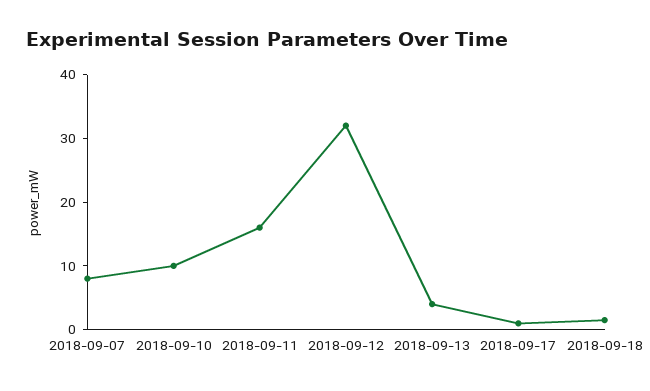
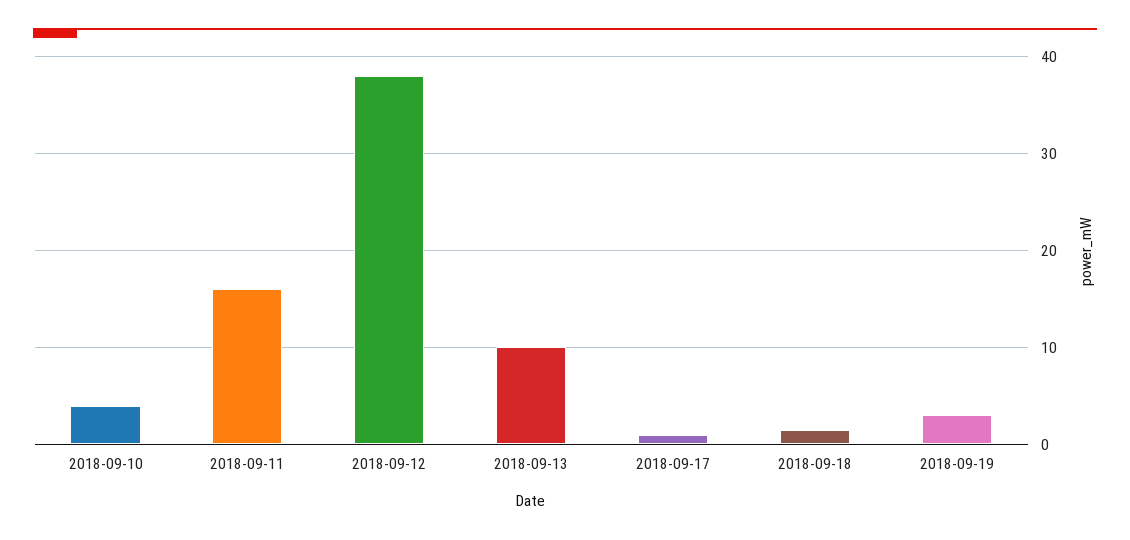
2018-09-07: 8 -> none
2018-09-10: 10 -> 4
2018-09-12: 32 -> 38
2018-09-13: 4 -> 10
2018-09-19: none -> 3

